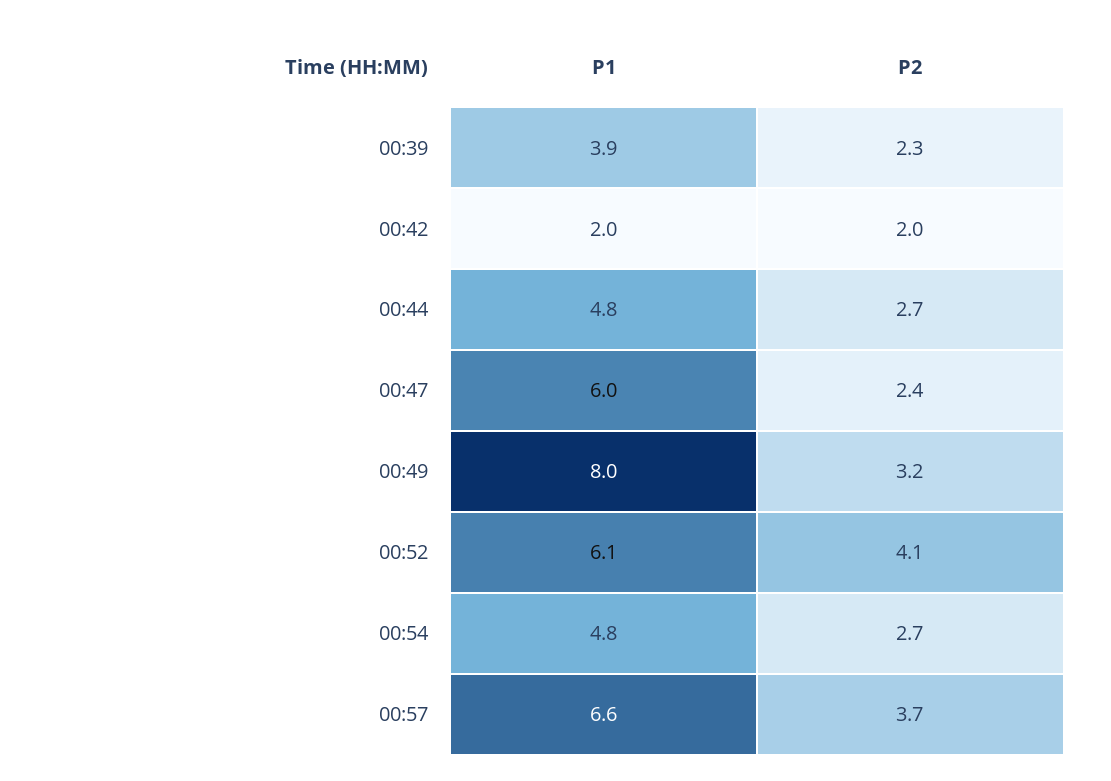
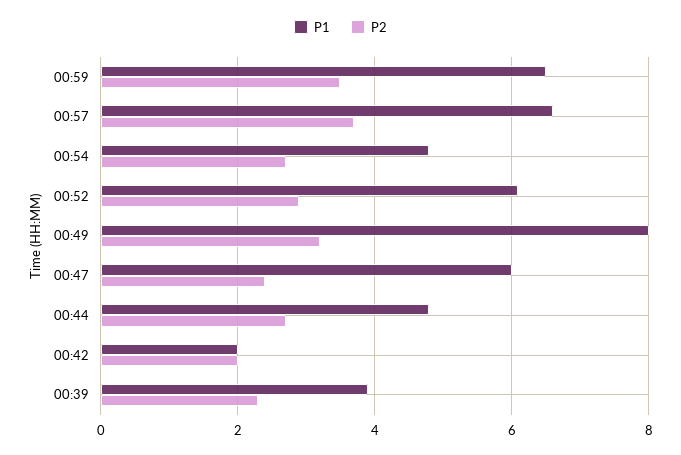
P2, 00:52: 4.1 -> 3
P1, 00:59: none -> 6.5
P2, 00:59: none -> 3.5

